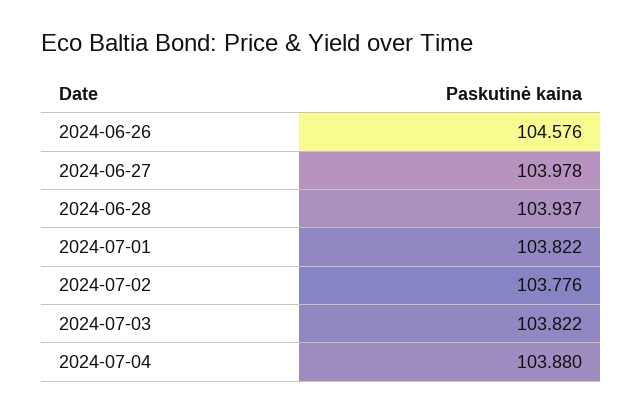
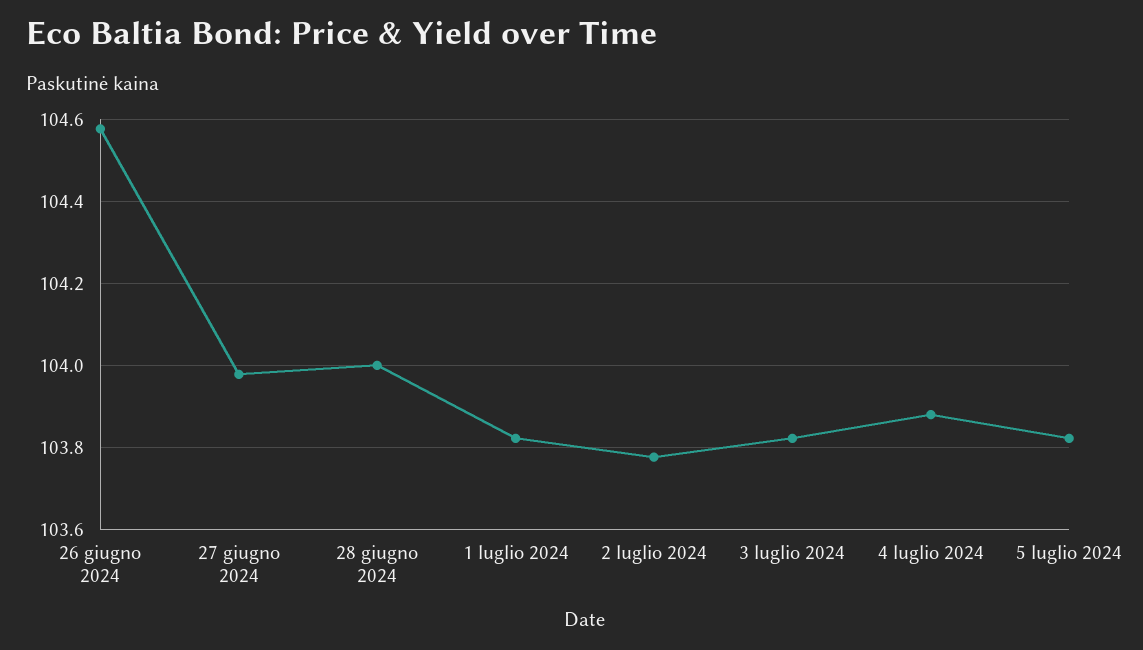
2024-06-28: 103.937 -> 104
5 luglio 2024: none -> 103.82

